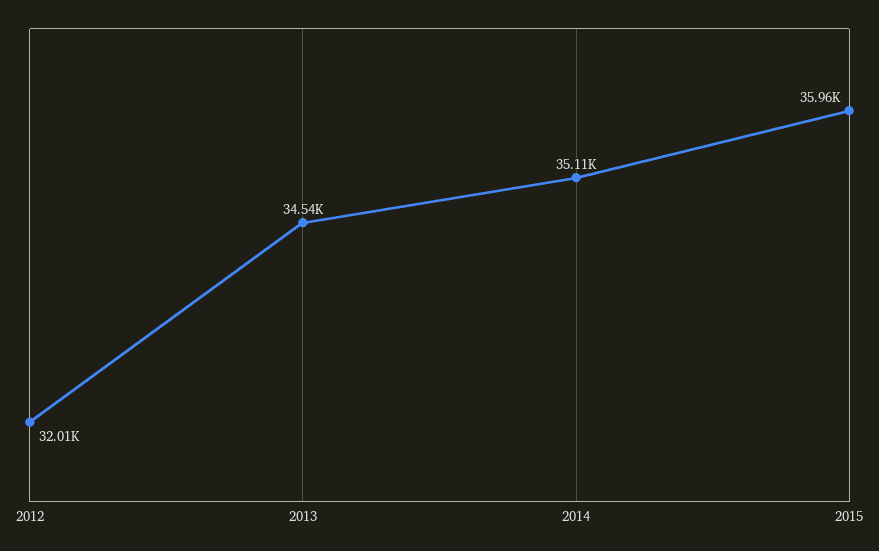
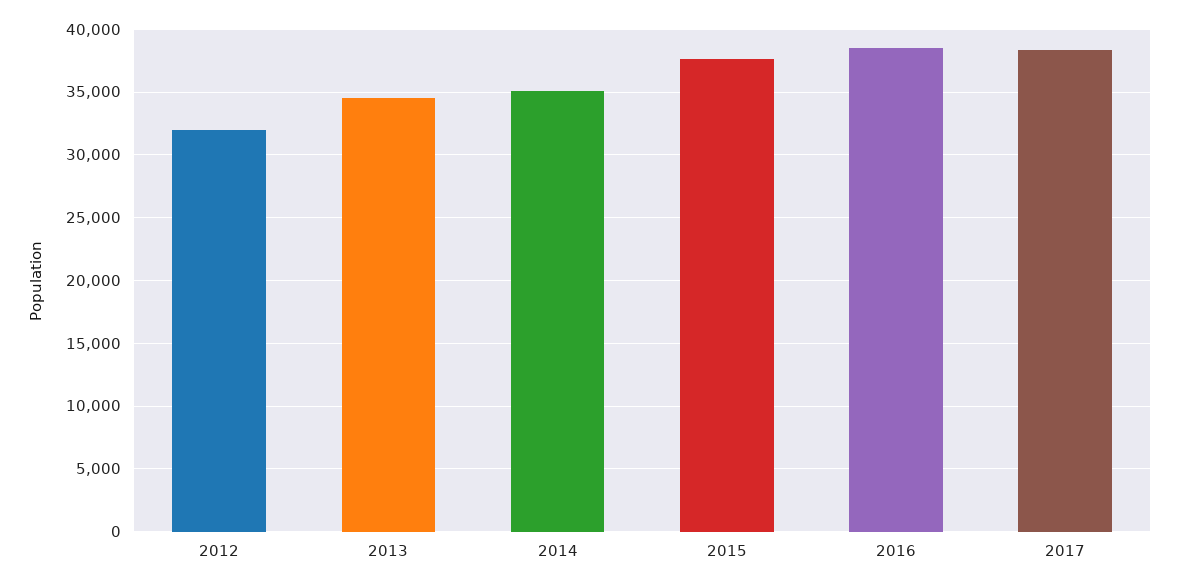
2015: 35960 -> 37500
2016: none -> 38500
2017: none -> 38500

